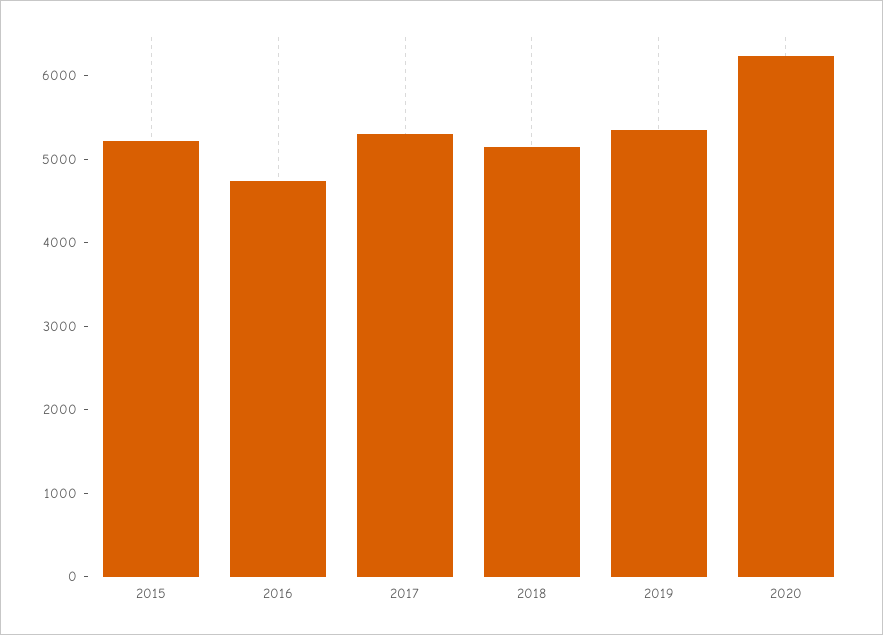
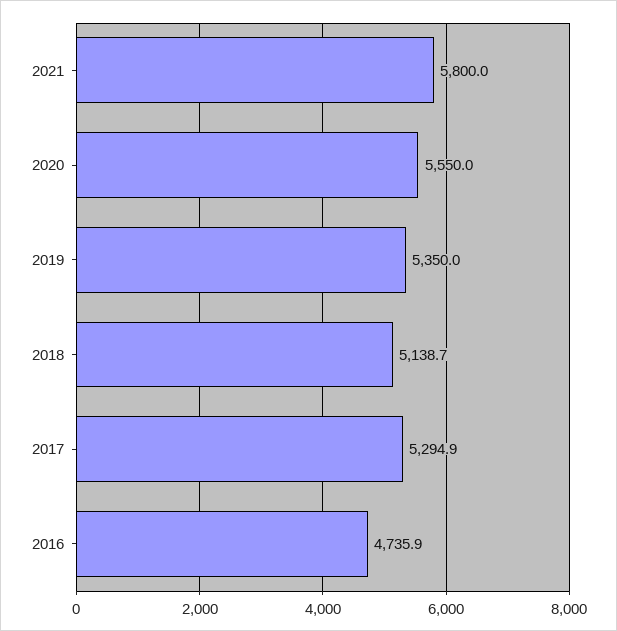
2015: 5200 -> none
2020: 6200 -> 5550
2021: none -> 5800

